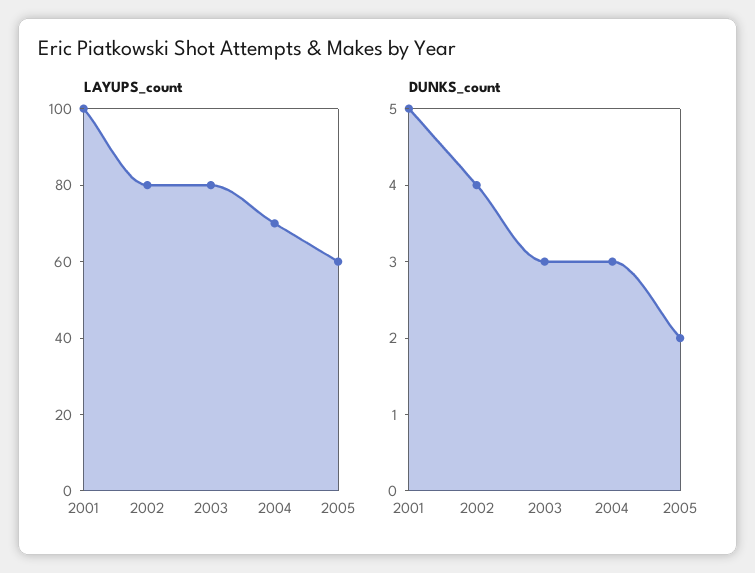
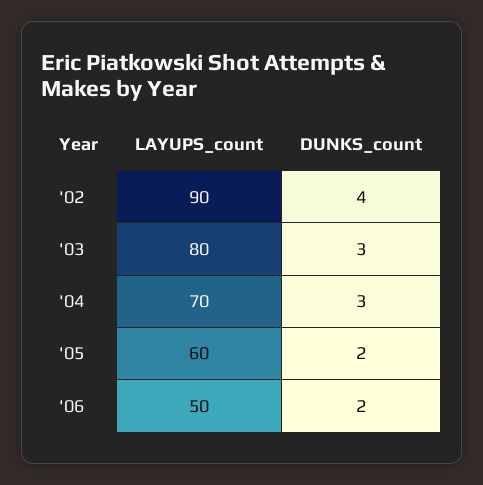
LAYUPS_count, 2001: 100 -> none
LAYUPS_count, 2002: 80 -> 90
DUNKS_count, 2001: 5 -> none
LAYUPS_count, '06: none -> 50
DUNKS_count, '06: none -> 2

